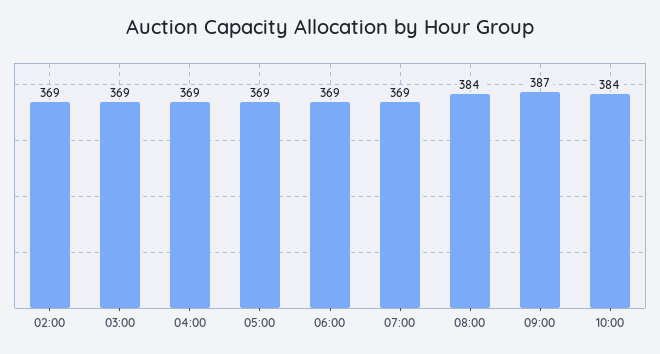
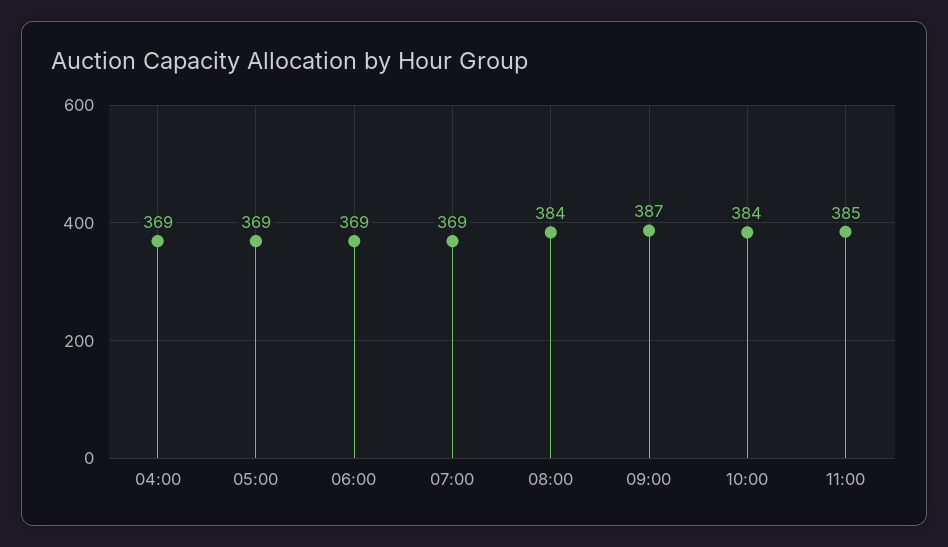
02:00: 369 -> none
03:00: 369 -> none
11:00: none -> 385

